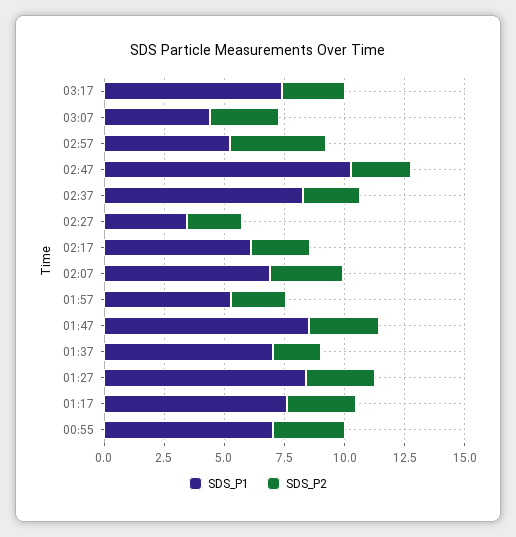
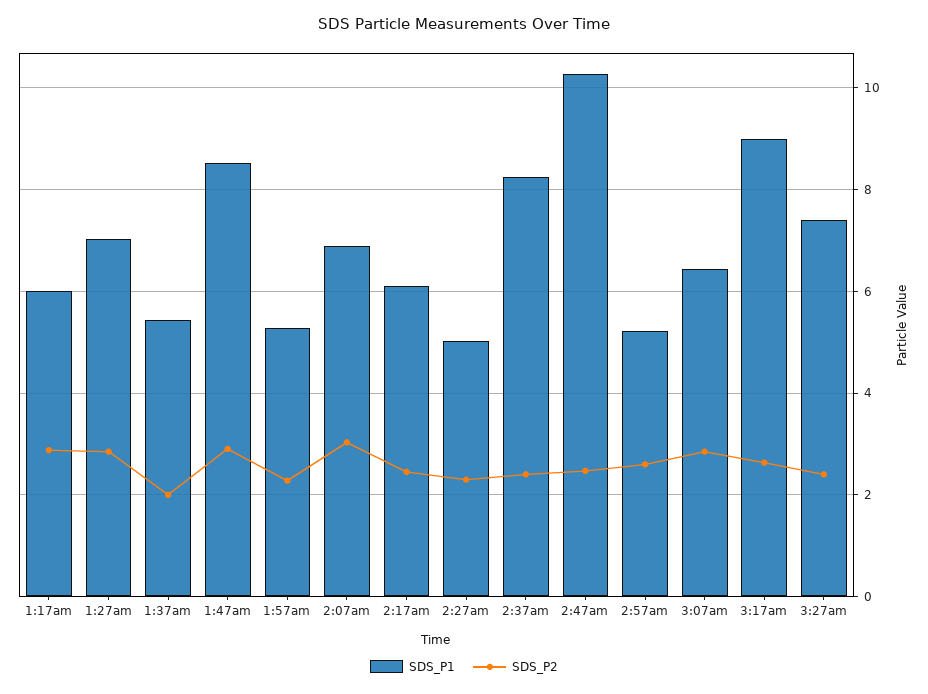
SDS_P1, 03:17: 7.5 -> 9
SDS_P1, 03:07: 4.5 -> 6.4
SDS_P2, 02:57: 4 -> 2.6
SDS_P1, 02:27: 3.5 -> 5
SDS_P1, 01:37: 7 -> 5.4
SDS_P1, 01:27: 8.5 -> 7
SDS_P1, 01:17: 7.5 -> 6
SDS_P1, 00:55: 7 -> none
SDS_P2, 00:55: 3 -> none
SDS_P1, 3:27am: none -> 7.4
SDS_P2, 3:27am: none -> 2.4

